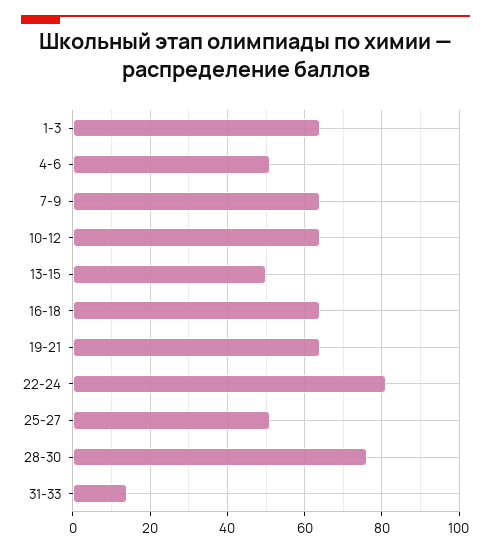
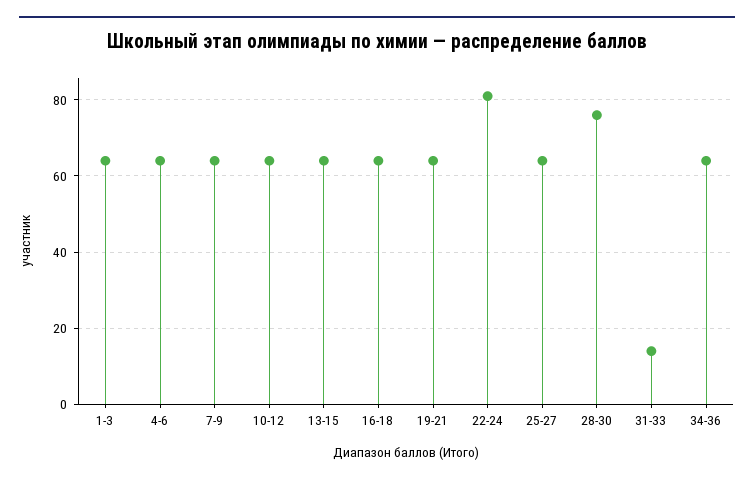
4-6: 50 -> 65
13-15: 50 -> 65
25-27: 50 -> 65
34-36: none -> 65

